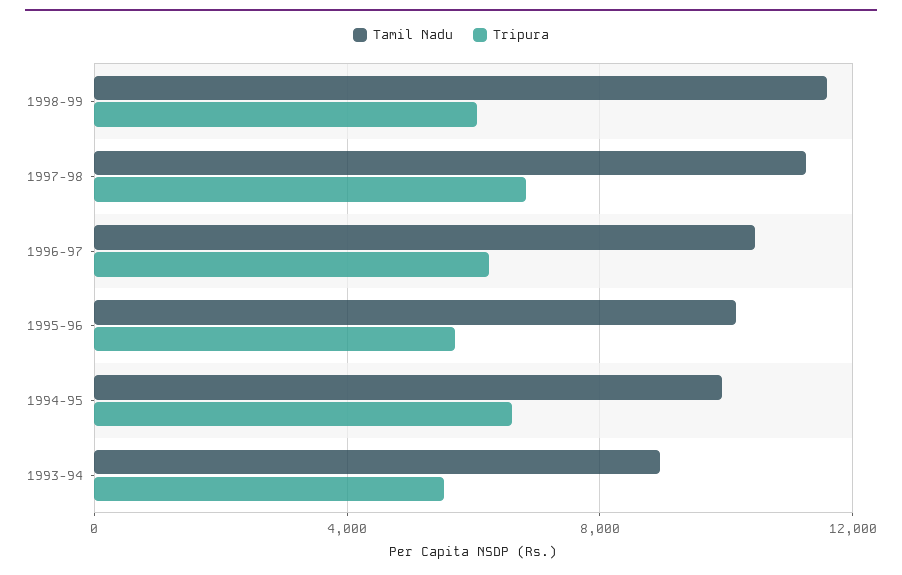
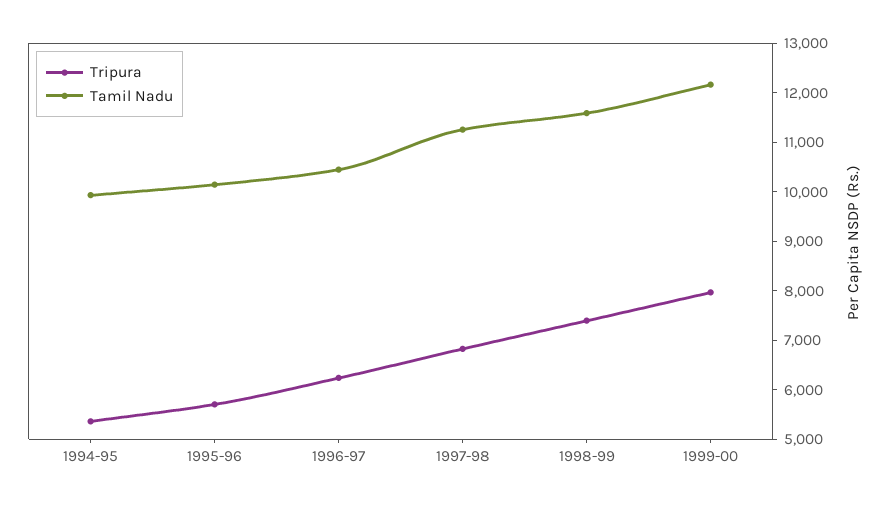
Tripura, 1998-99: 6000 -> 7400
Tripura, 1994-95: 6500 -> 5400
Tamil Nadu, 1993-94: 9000 -> none
Tripura, 1993-94: 5500 -> none
Tripura, 1999-00: none -> 8000
Tamil Nadu, 1999-00: none -> 12200

